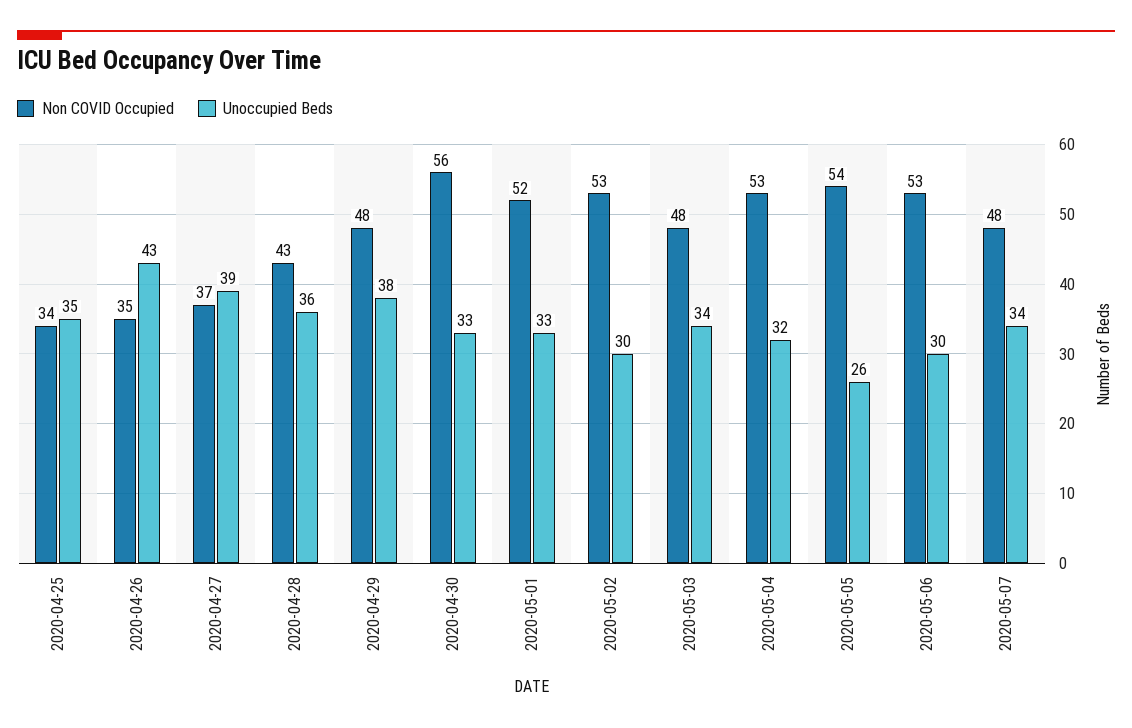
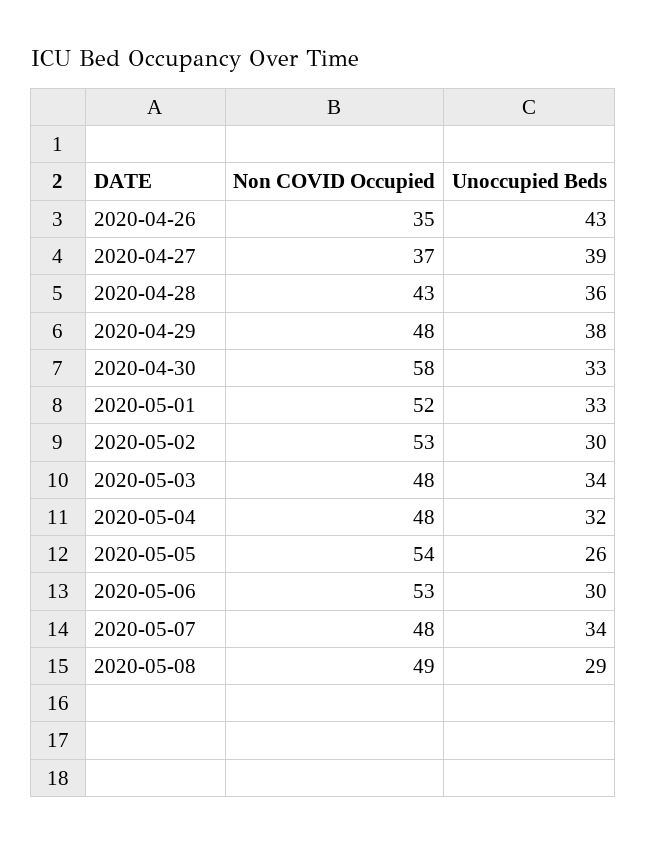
Non COVID Occupied, 2020-04-25: 34 -> none
Unoccupied Beds, 2020-04-25: 35 -> none
Non COVID Occupied, 2020-04-30: 56 -> 58
Non COVID Occupied, 2020-05-04: 53 -> 48
Non COVID Occupied, 2020-05-08: none -> 49
Unoccupied Beds, 2020-05-08: none -> 29

